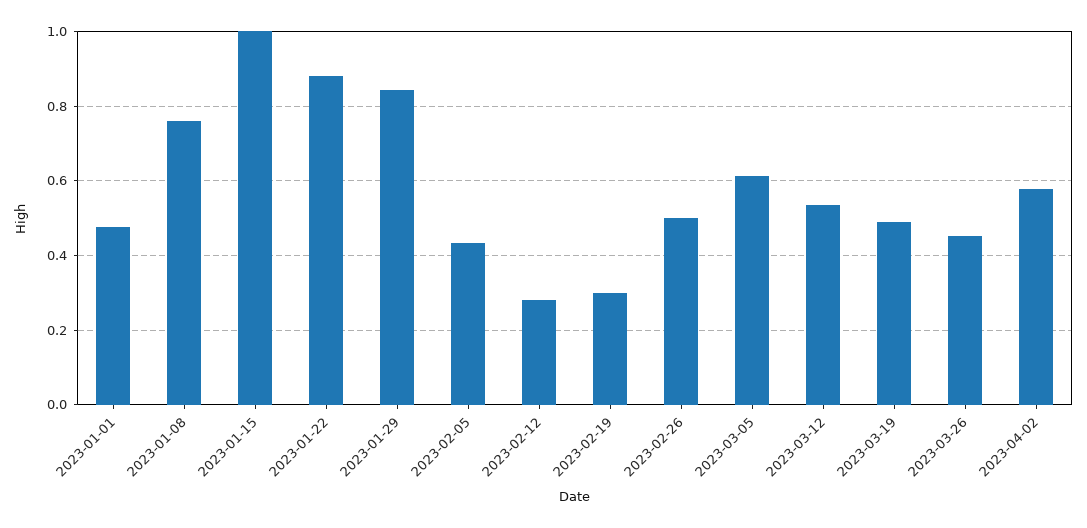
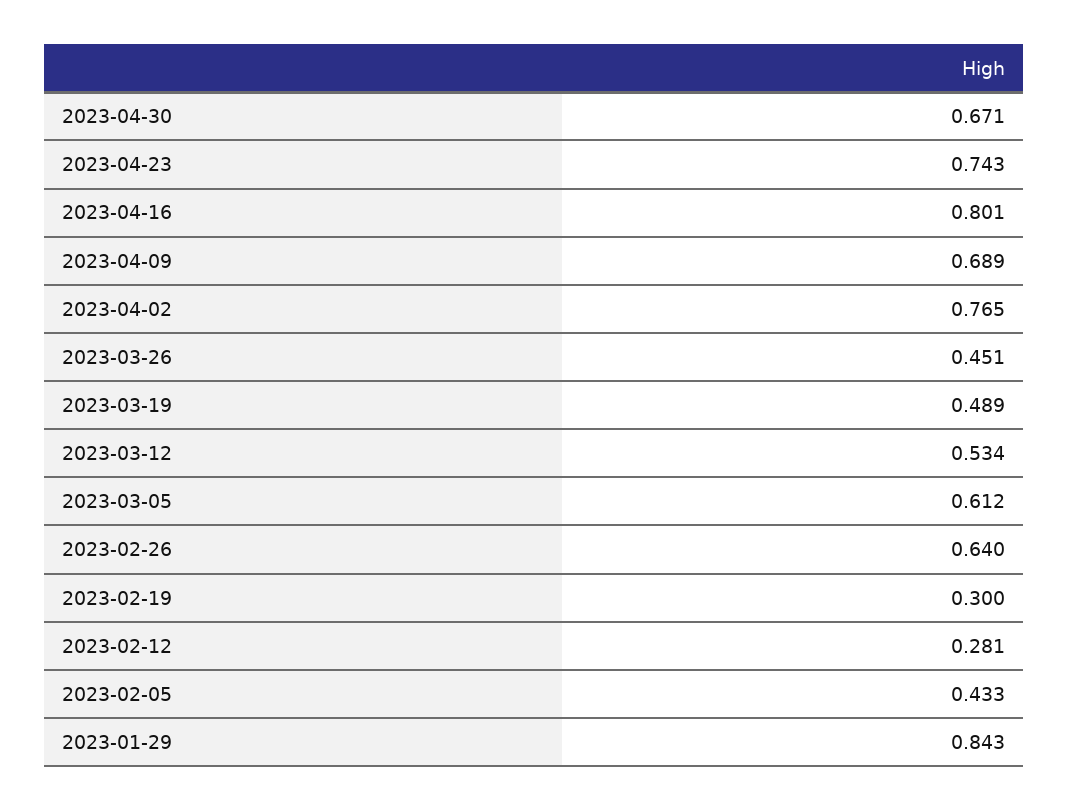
2023-01-01: 0.48 -> none
2023-01-08: 0.76 -> none
2023-01-15: 1 -> none
2023-01-22: 0.88 -> none
2023-02-26: 0.5 -> 0.64
2023-04-02: 0.58 -> 0.765
2023-04-30: none -> 0.671
2023-04-23: none -> 0.743
2023-04-16: none -> 0.801
2023-04-09: none -> 0.689

